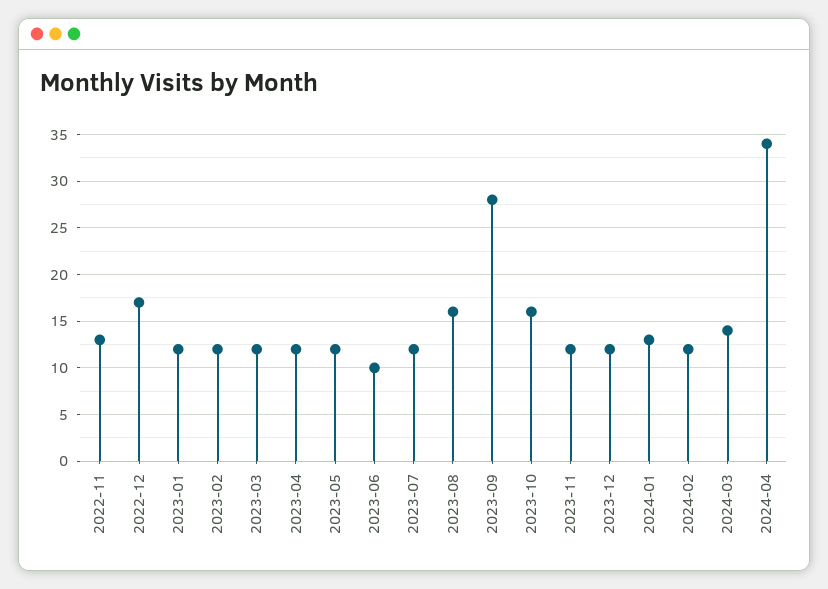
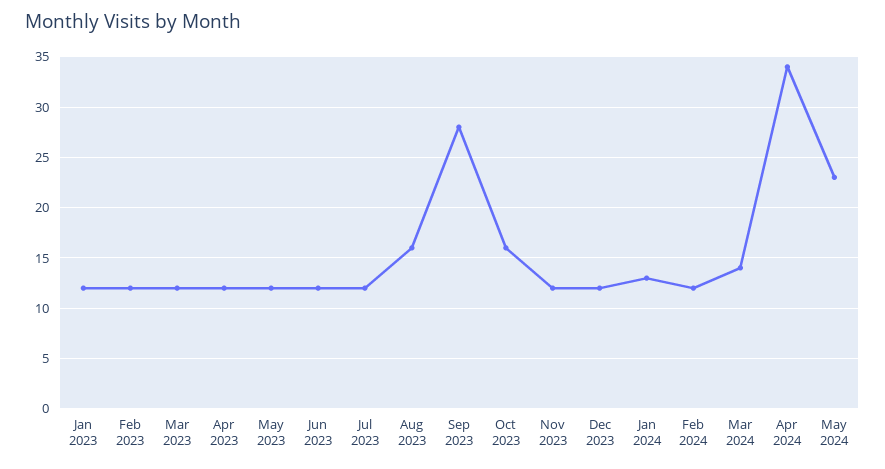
2022-11: 13 -> none
2022-12: 17 -> none
2023-06: 10 -> 12
May 2024: none -> 23

